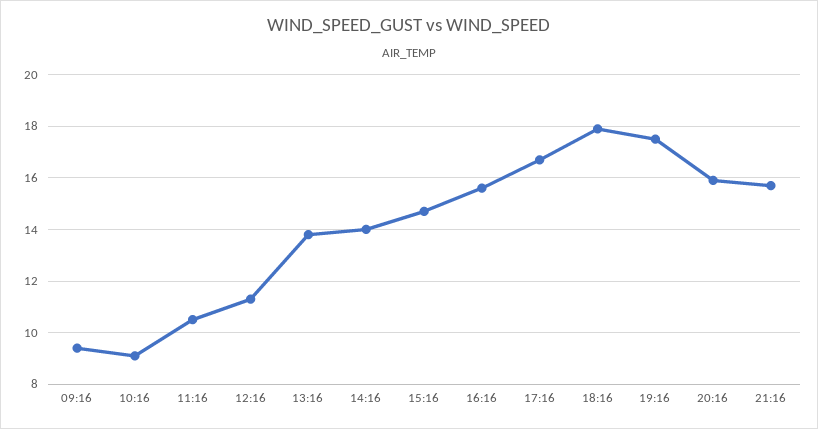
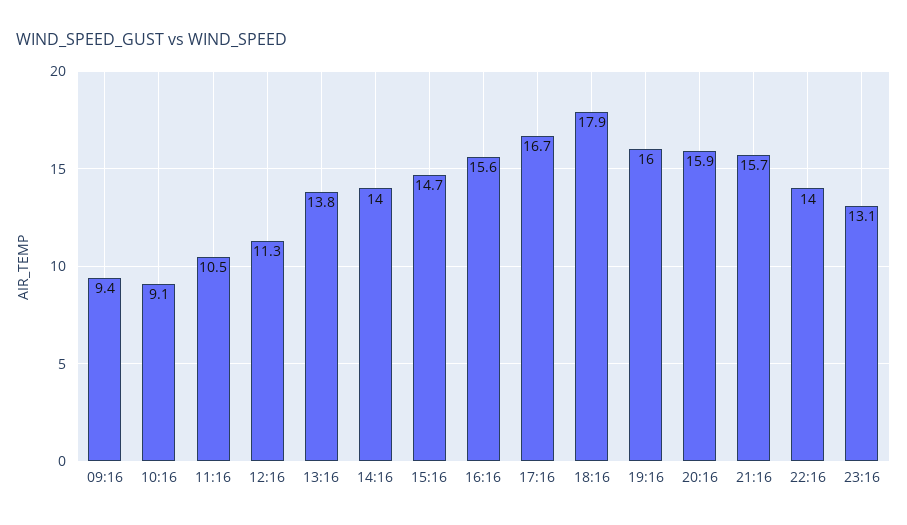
19:16: 17.5 -> 16
22:16: none -> 14
23:16: none -> 13.1

